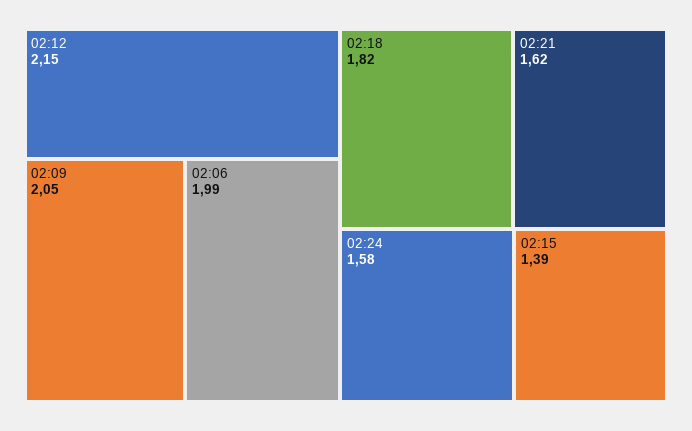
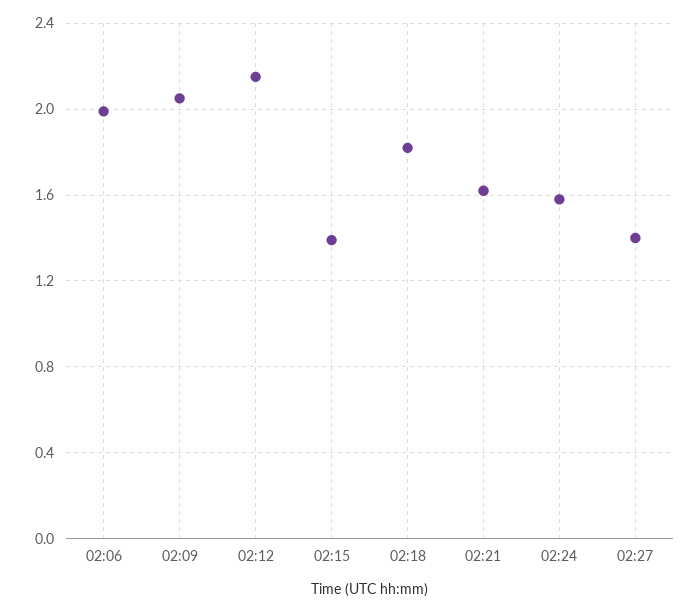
02:27: none -> 1.4

